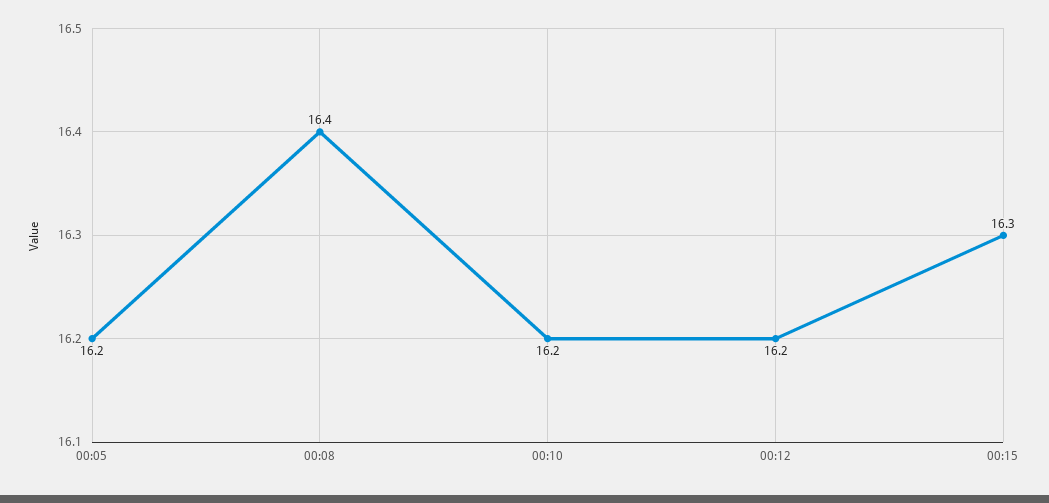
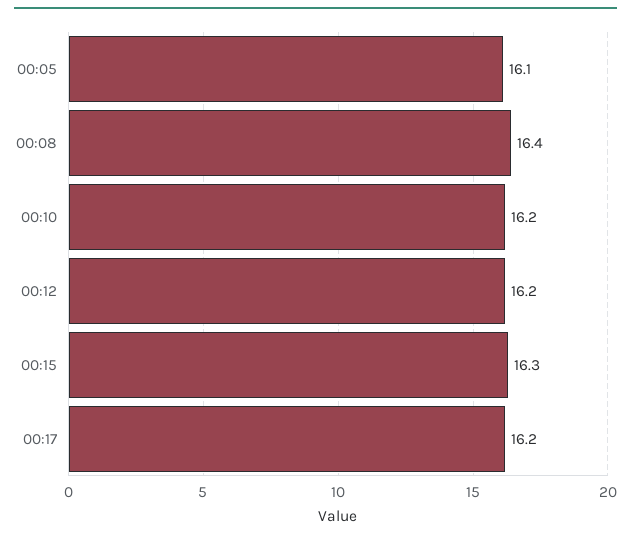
00:05: 16.2 -> 16.1
00:17: none -> 16.2

